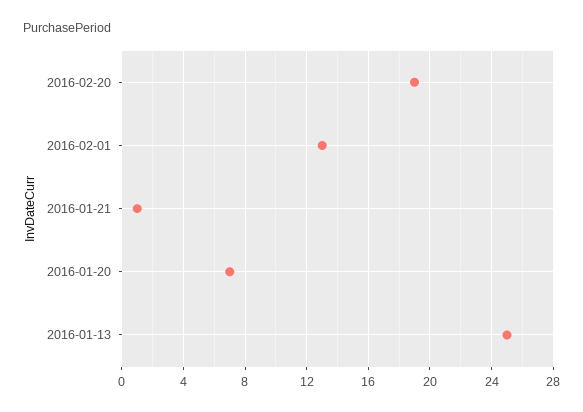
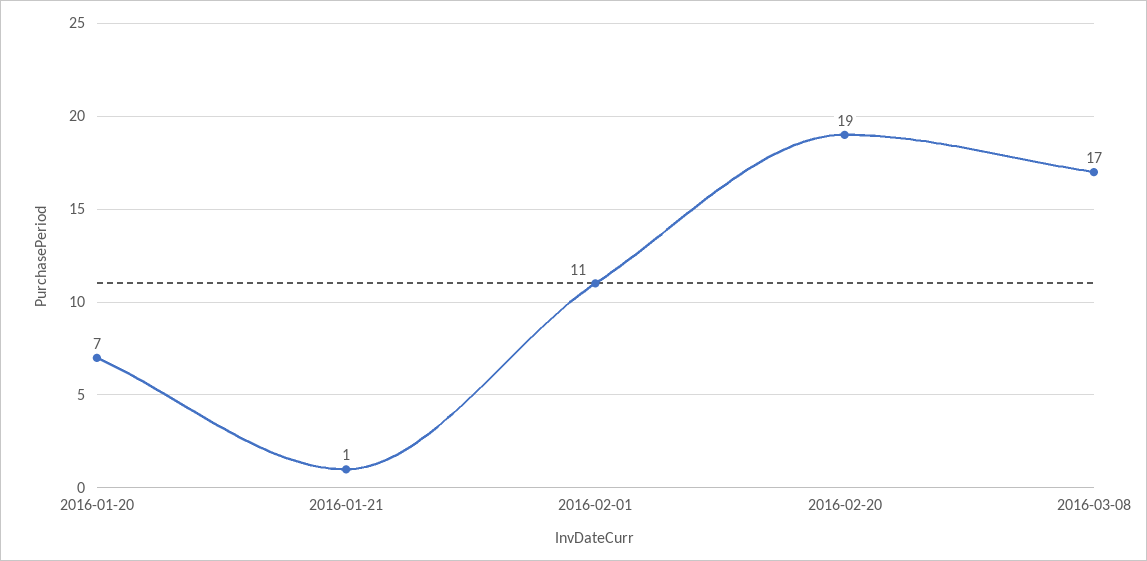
2016-02-01: 13 -> 11
2016-01-13: 25 -> none
2016-03-08: none -> 17

